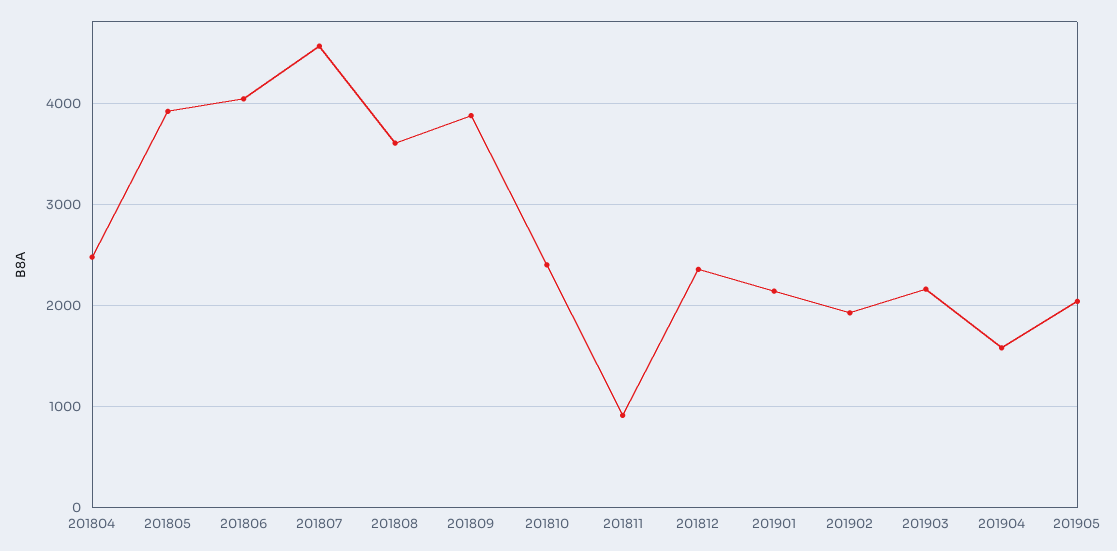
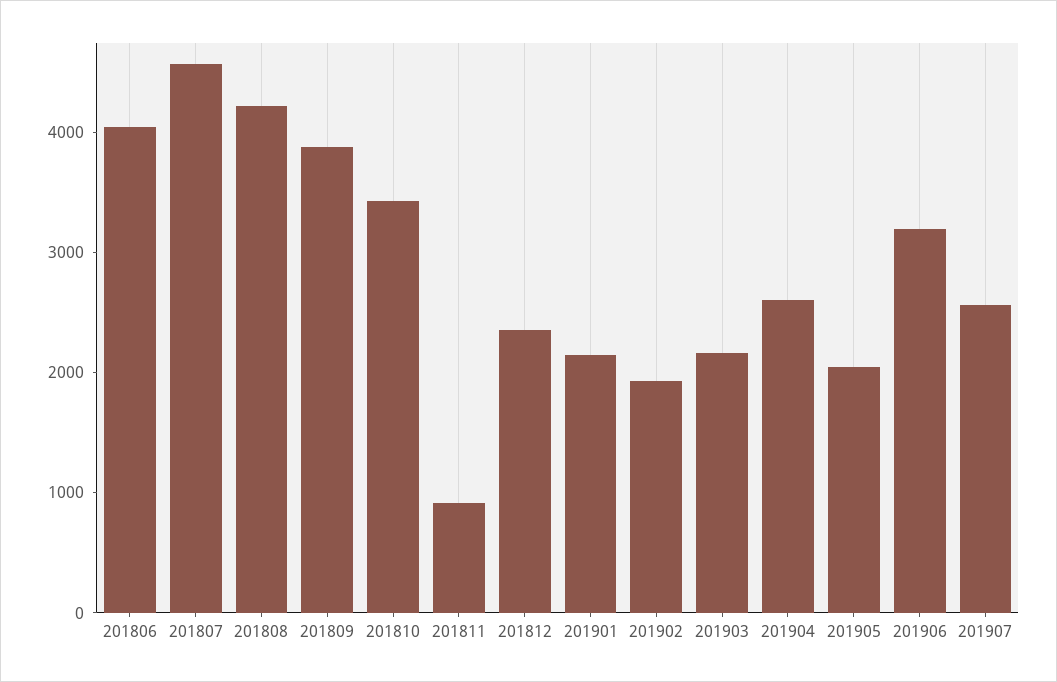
201804: 2500 -> none
201805: 3900 -> none
201808: 3600 -> 4200
201810: 2400 -> 3400
201904: 1600 -> 2600
201906: none -> 3200
201907: none -> 2600

